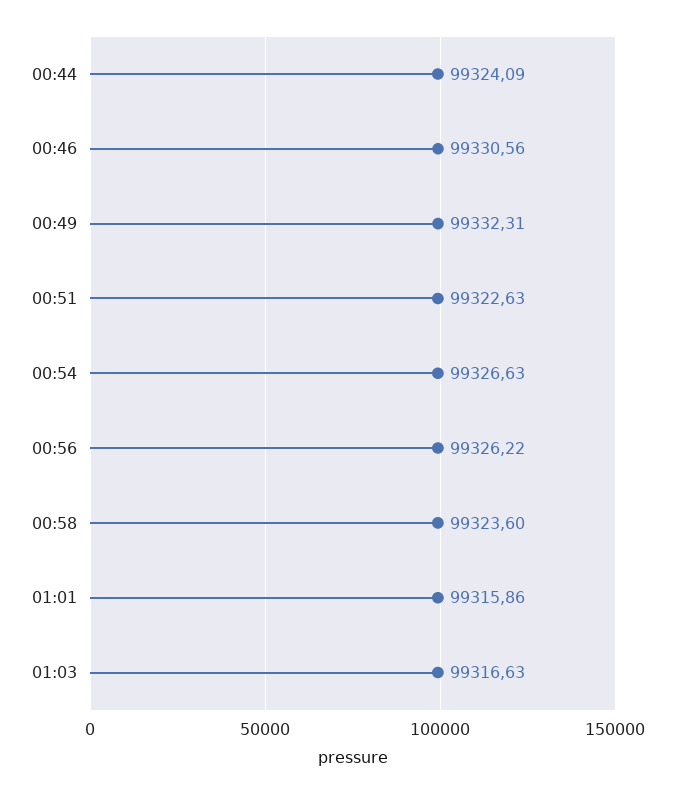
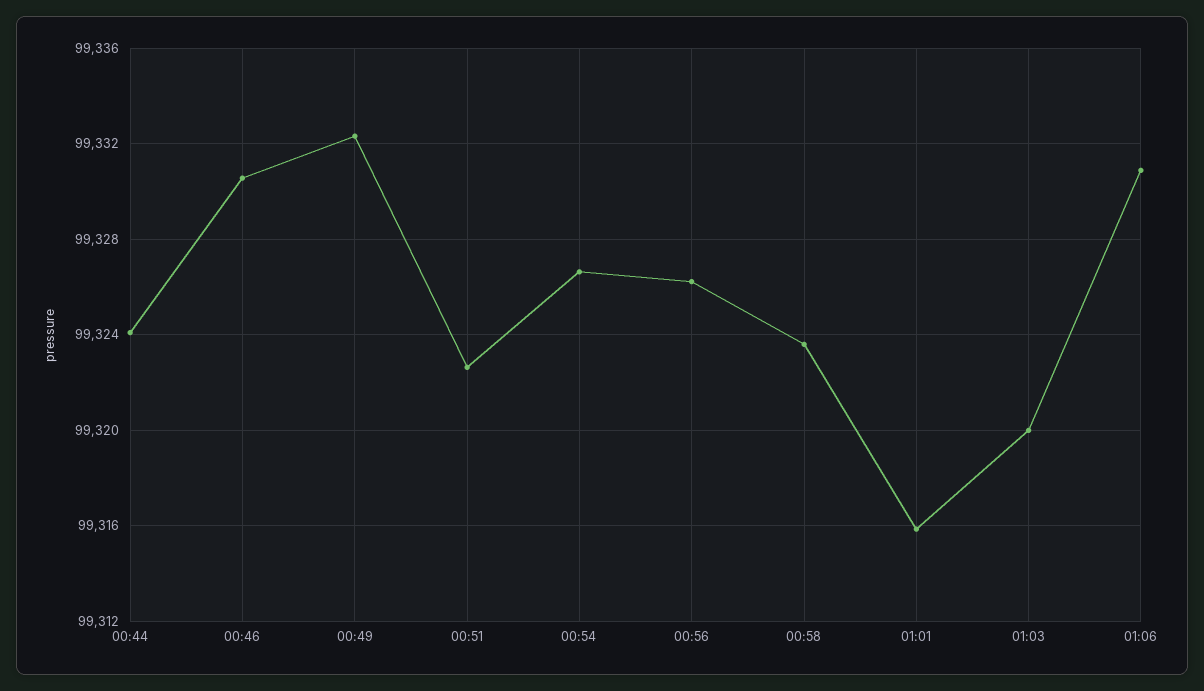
01:03: 99316.63 -> 99320
01:06: none -> 99331

